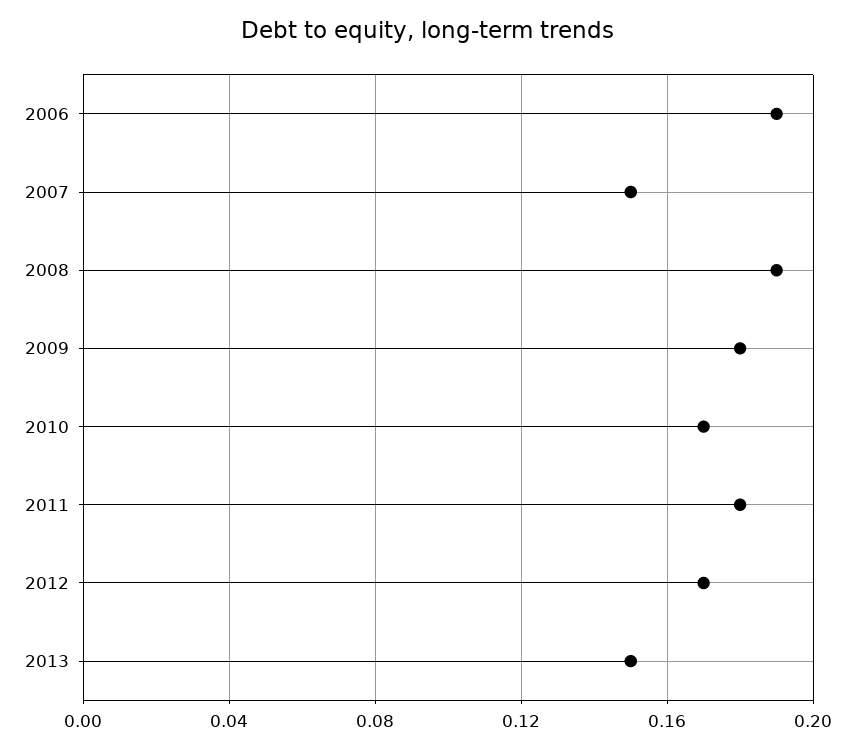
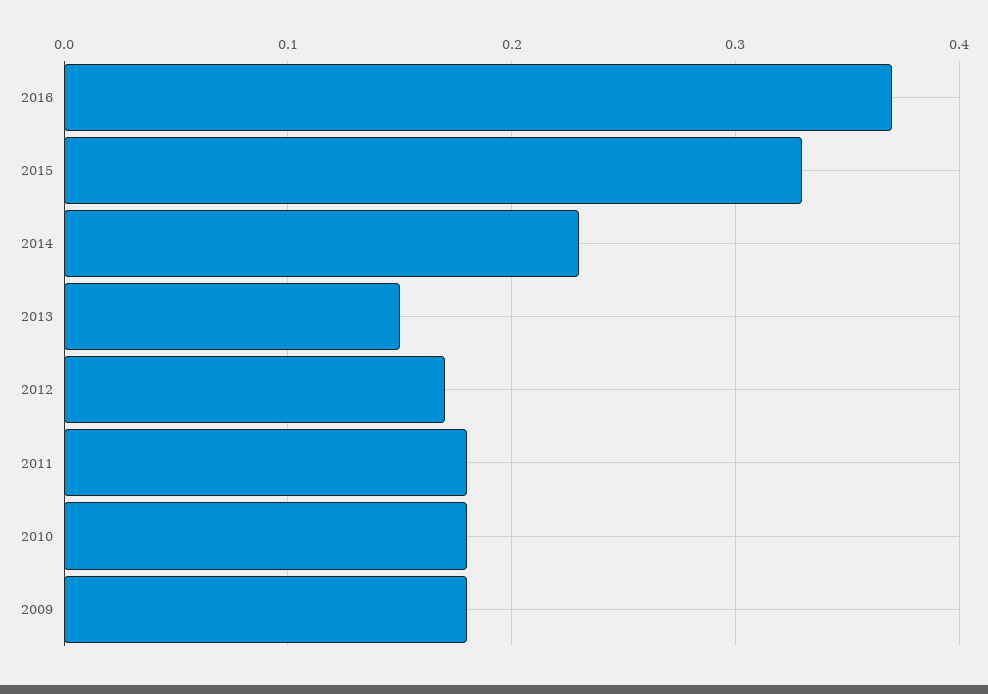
2006: 0.19 -> none
2007: 0.15 -> none
2008: 0.19 -> none
2010: 0.17 -> 0.18
2016: none -> 0.37
2015: none -> 0.33
2014: none -> 0.23

